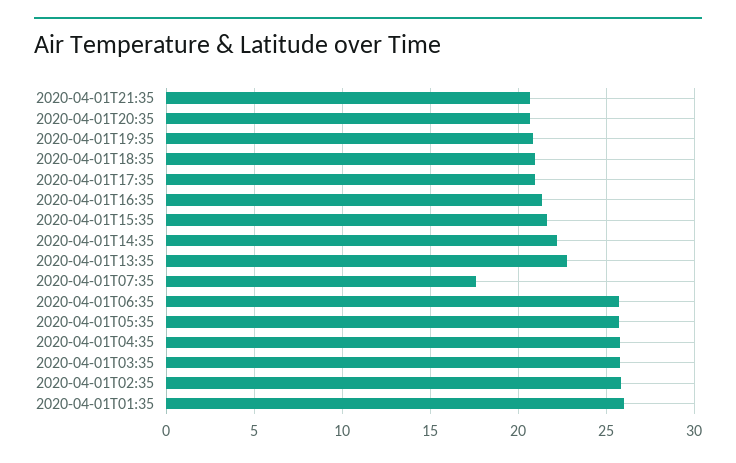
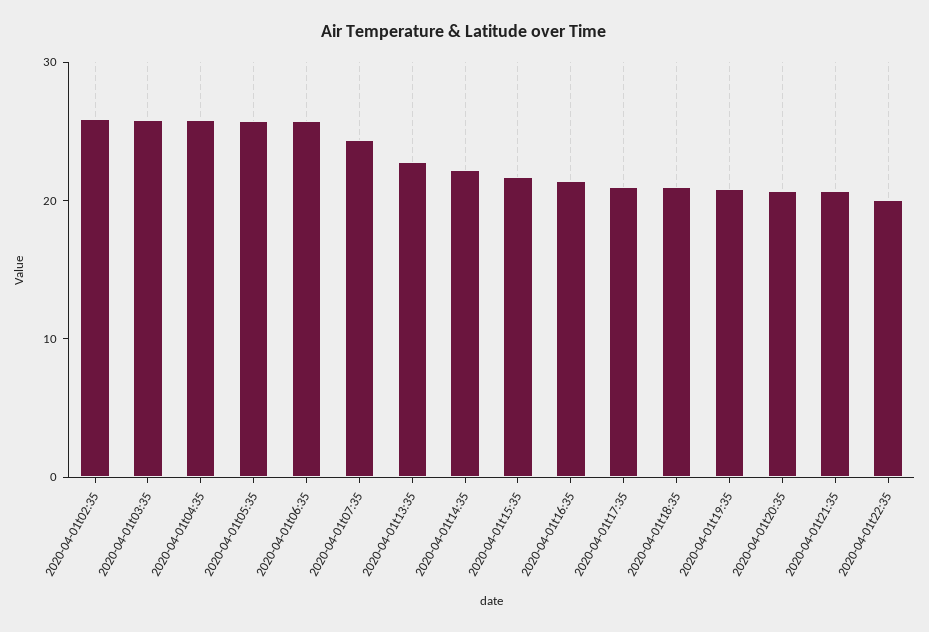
2020-04-01T07:35: 17.5 -> 24
2020-04-01T01:35: 26 -> none
2020-04-01t22:35: none -> 20

